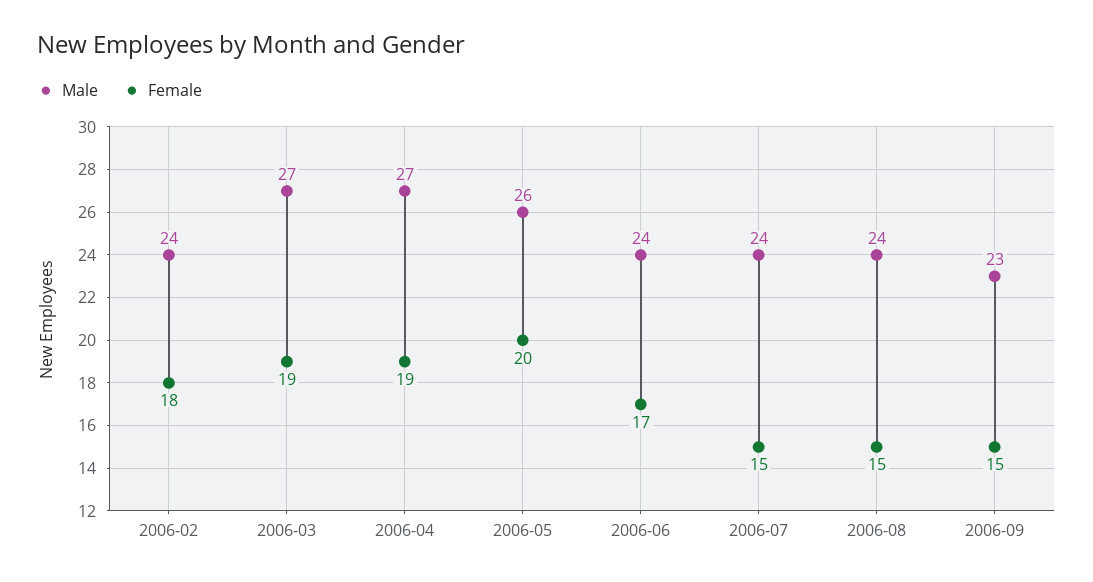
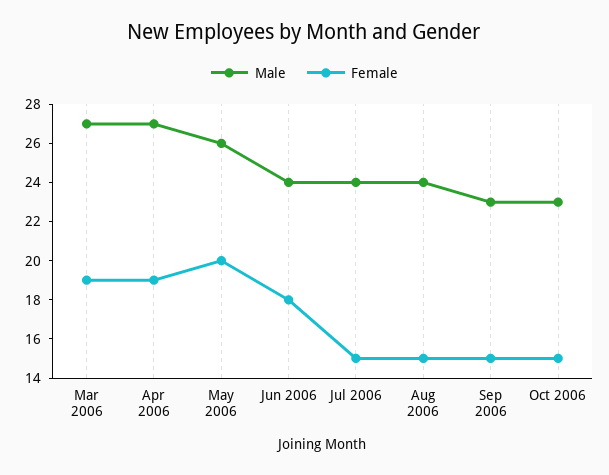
Male, 2006-02: 24 -> none
Female, 2006-02: 18 -> none
Female, 2006-06: 17 -> 18
Male, Oct 2006: none -> 23
Female, Oct 2006: none -> 15

